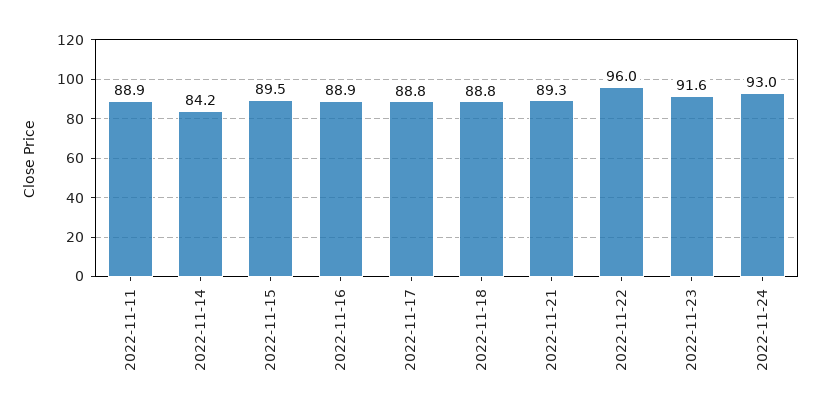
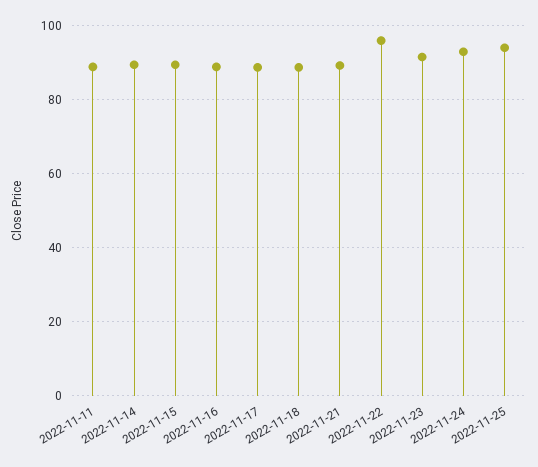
2022-11-14: 84.2 -> 90
2022-11-25: none -> 94

